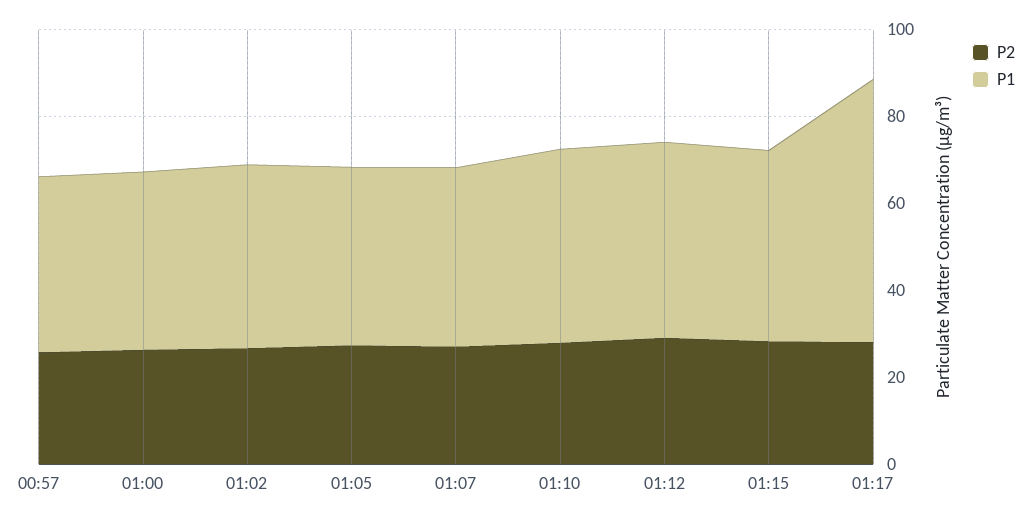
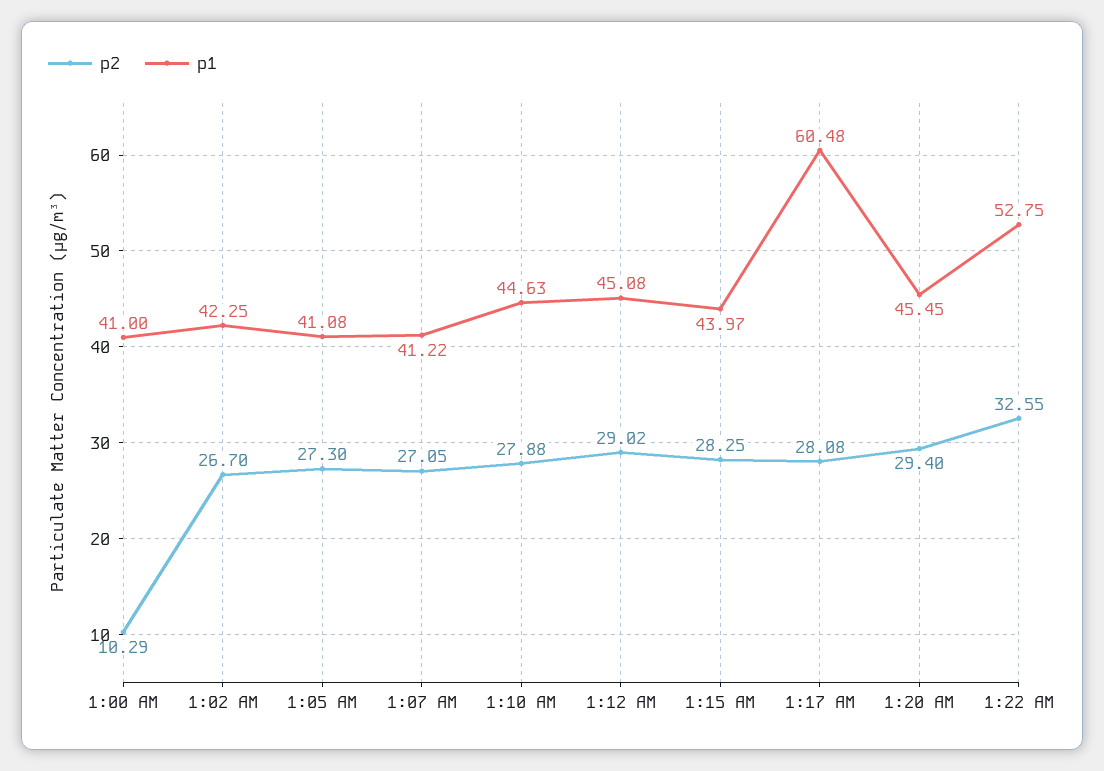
P2, 00:57: 25 -> none
P1, 00:57: 40 -> none
P2, 01:00: 25 -> 10.29
P2, 1:20 AM: none -> 29.4
P1, 1:20 AM: none -> 45.45
P2, 1:22 AM: none -> 32.55
P1, 1:22 AM: none -> 52.75

